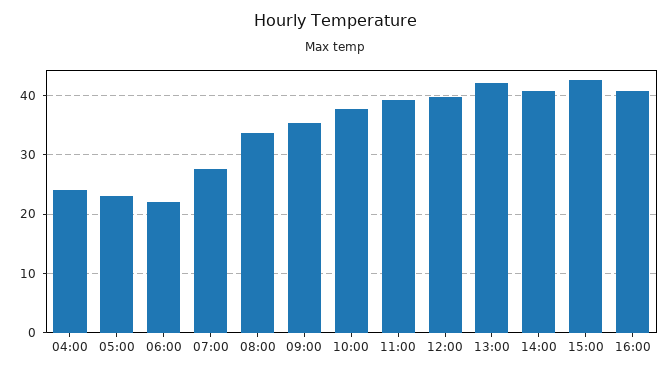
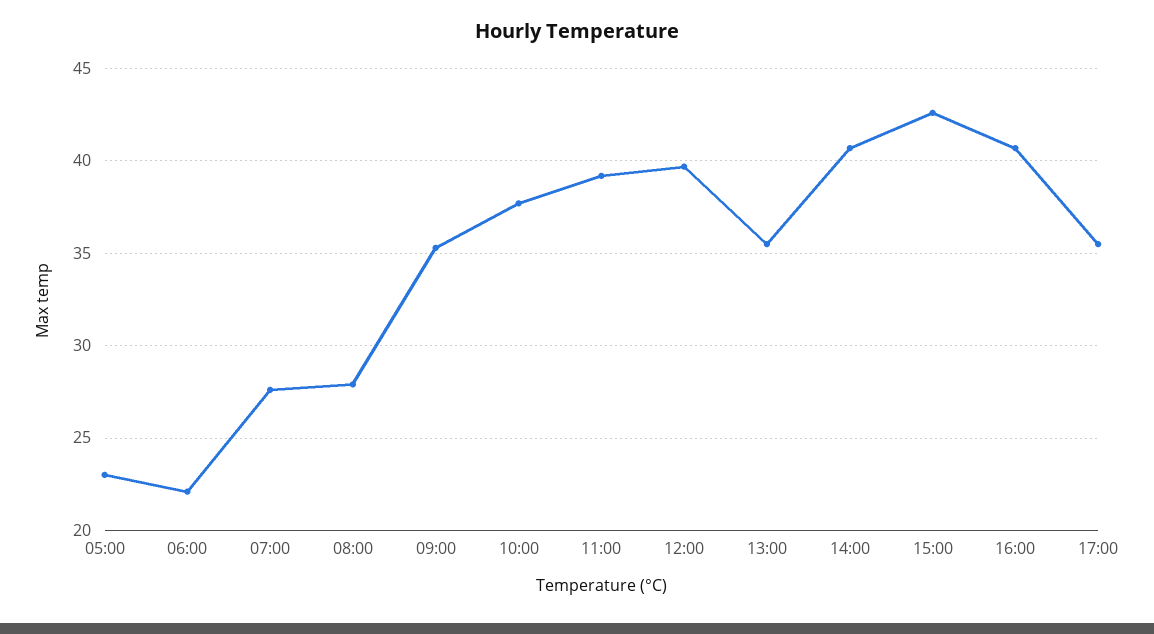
04:00: 24 -> none
08:00: 34 -> 28
13:00: 42 -> 35.5
17:00: none -> 35.5

